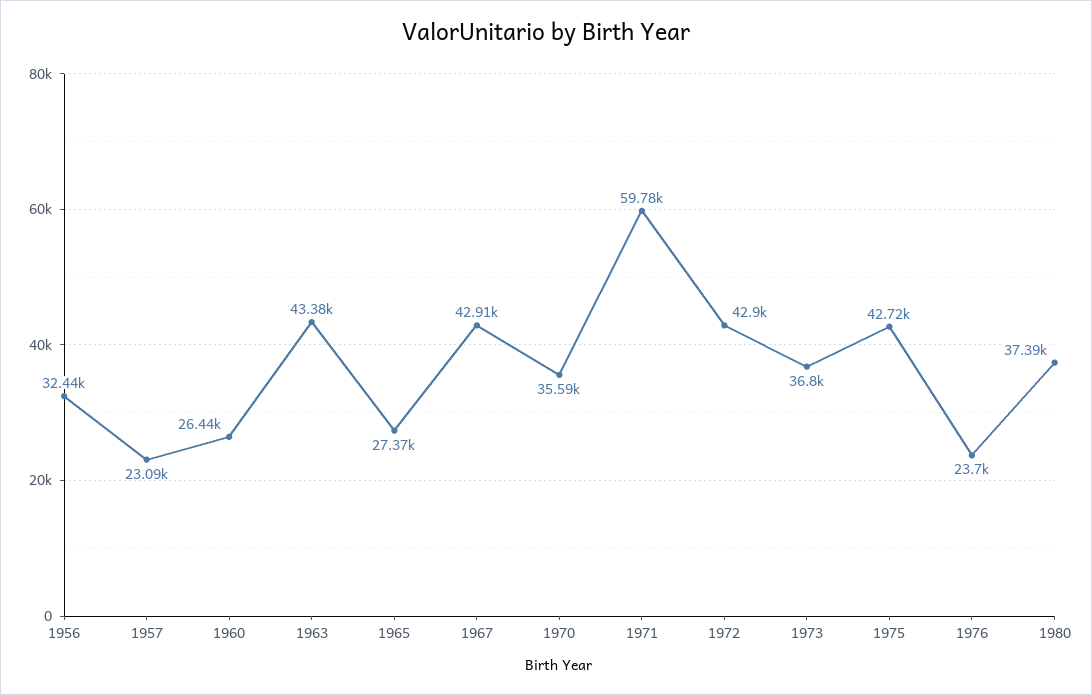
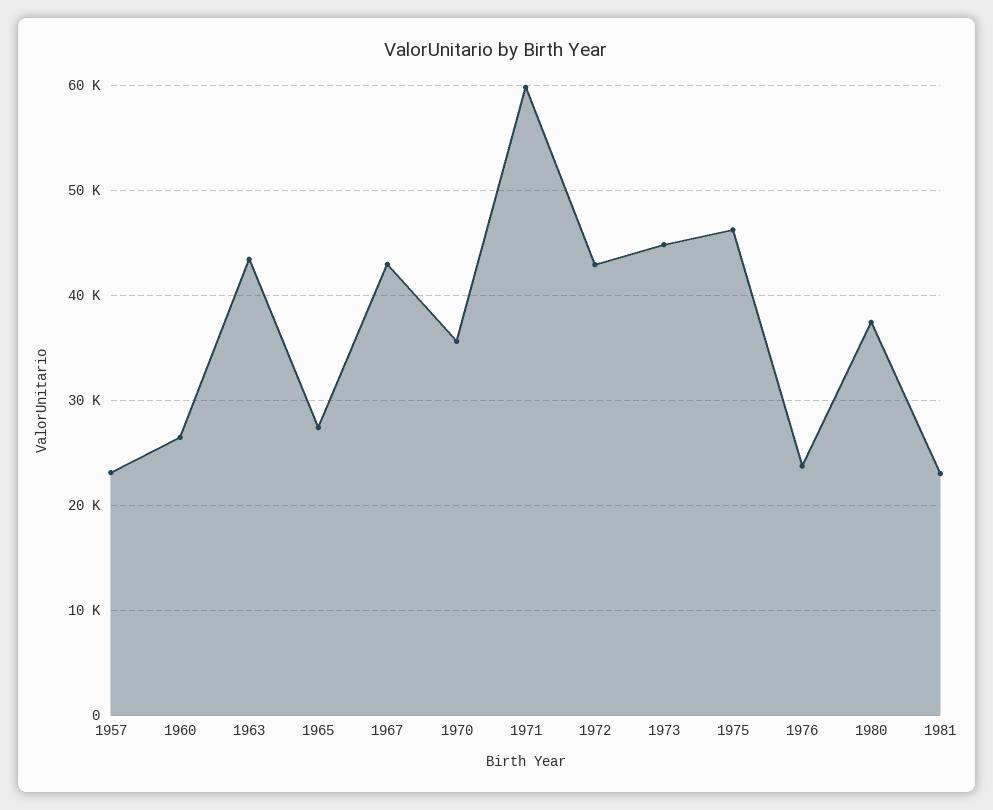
1956: 32440 -> none
1973: 36800 -> 45000
1975: 42720 -> 46000
1981: none -> 23000

